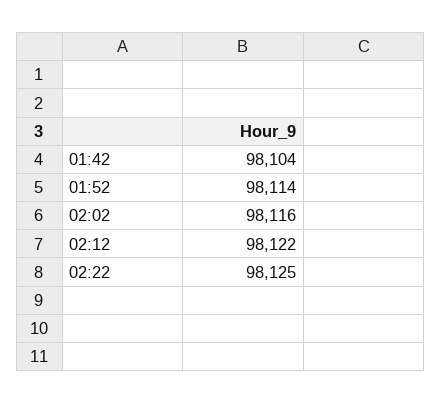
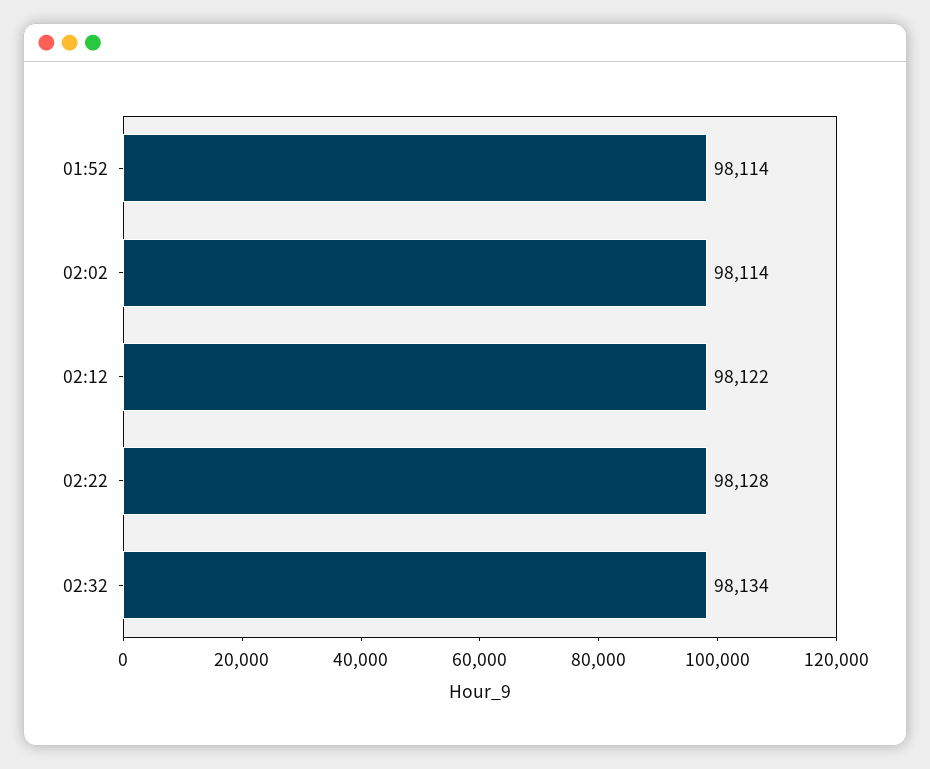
01:42: 98104 -> none
02:02: 98116 -> 98114
02:22: 98125 -> 98128
02:32: none -> 98134

